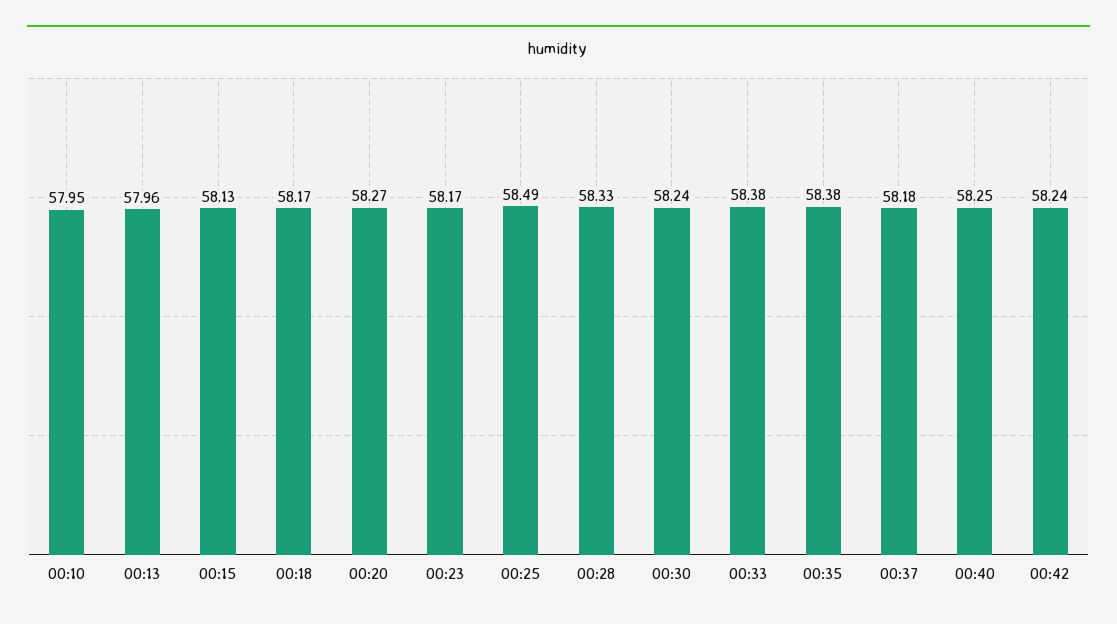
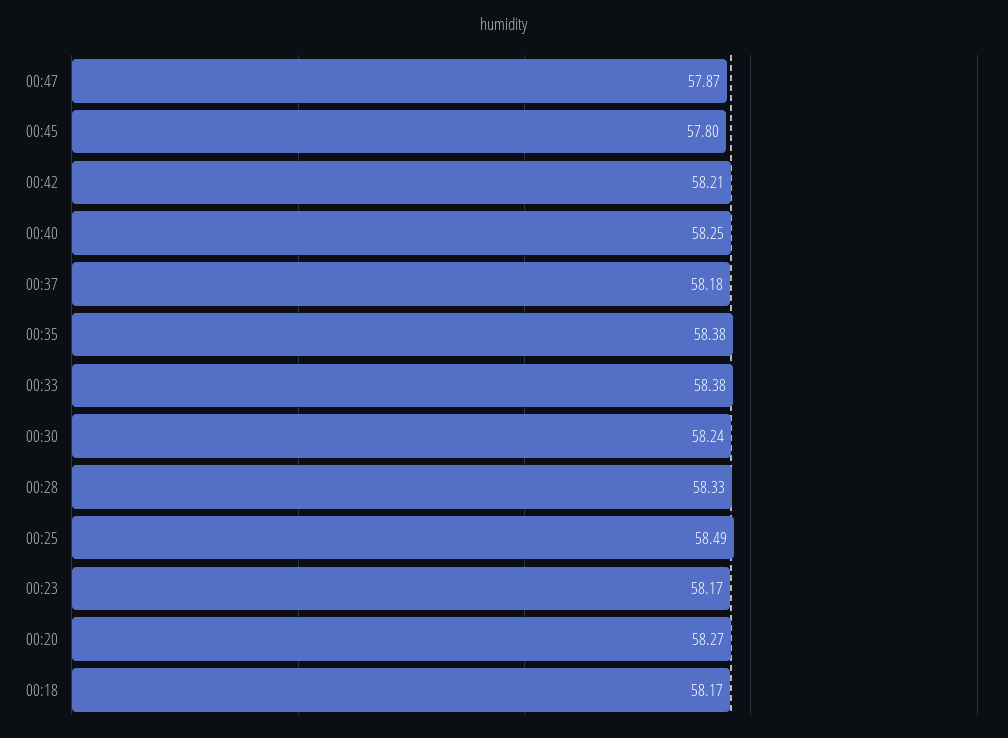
00:10: 57.95 -> none
00:13: 57.96 -> none
00:15: 58.13 -> none
00:42: 58.24 -> 58.21
00:47: none -> 57.87
00:45: none -> 57.8

